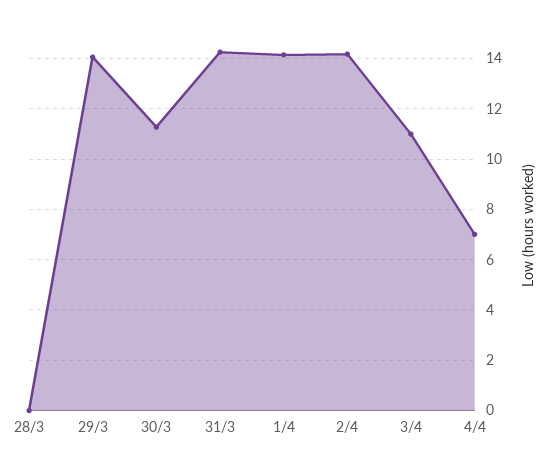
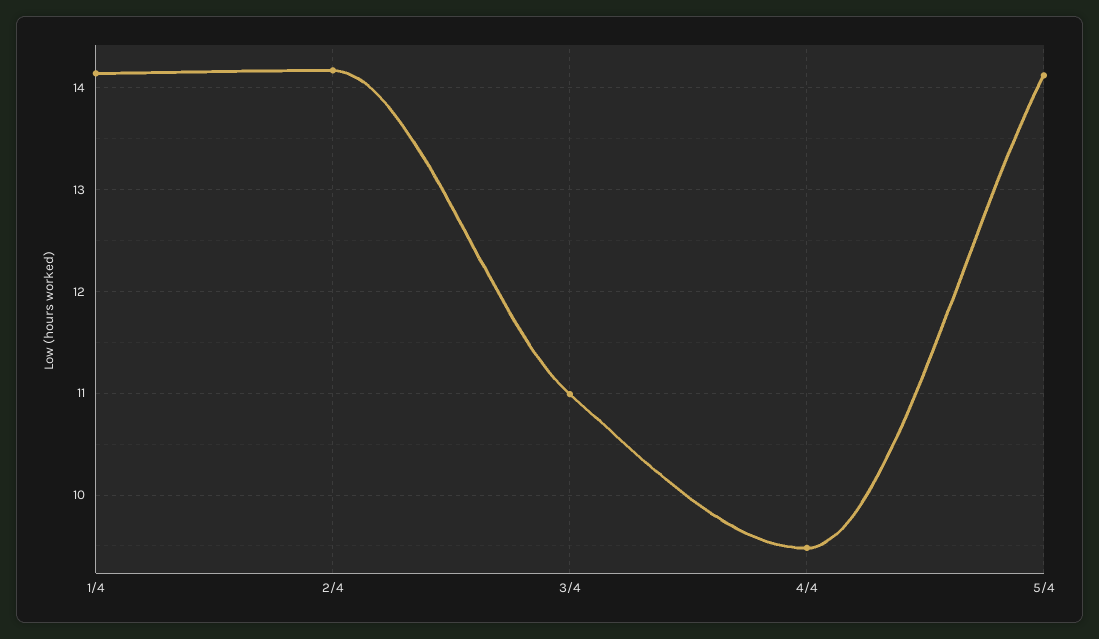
28/3: 0 -> none
29/3: 14 -> none
30/3: 11.25 -> none
31/3: 14.25 -> none
4/4: 7 -> 9.5
5/4: none -> 14.1

